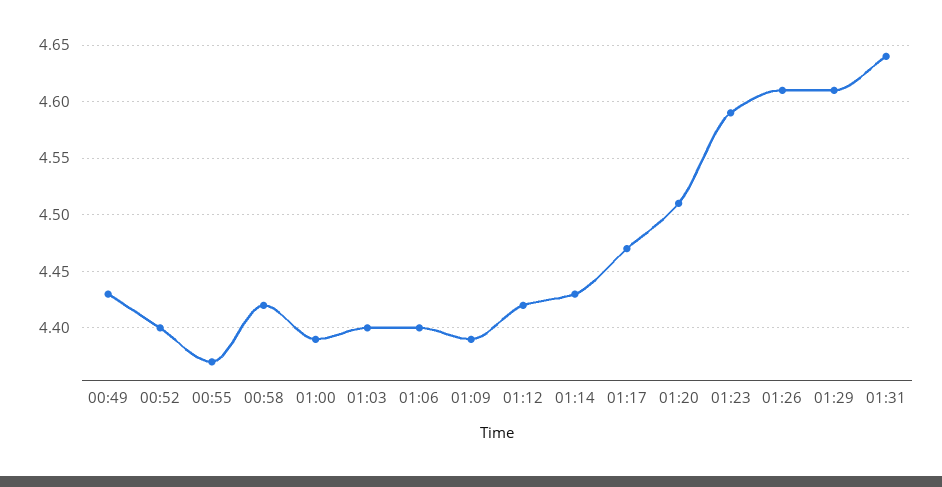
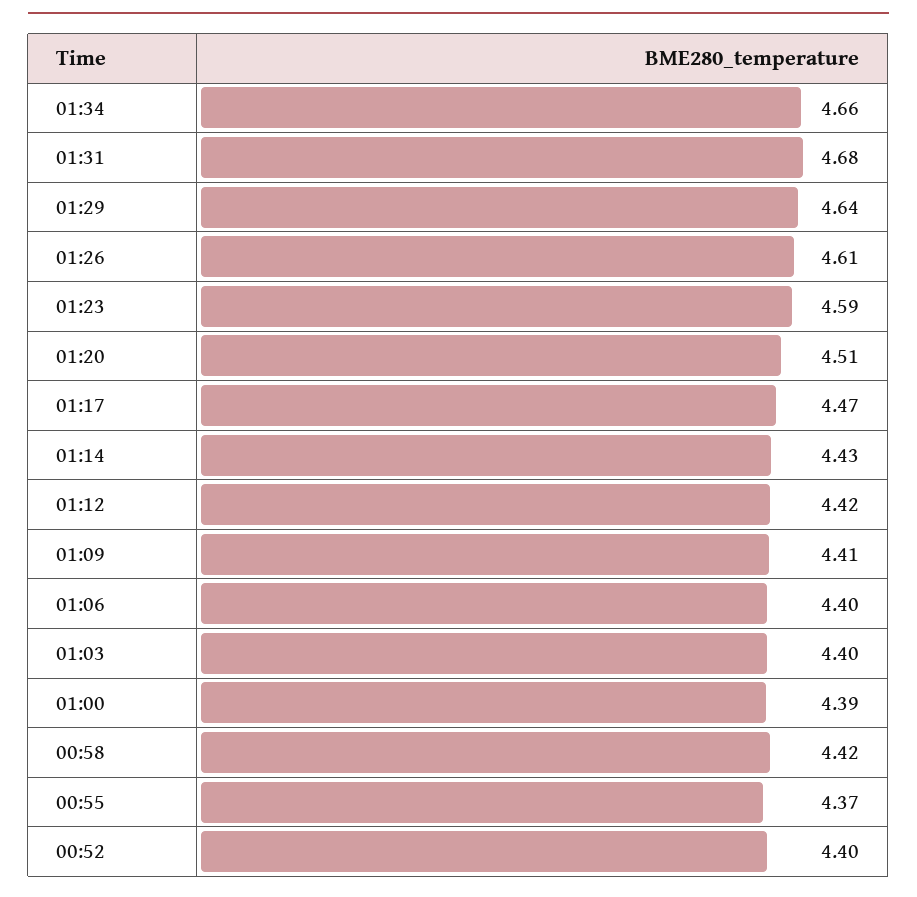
00:49: 4.43 -> none
01:09: 4.39 -> 4.41
01:29: 4.61 -> 4.64
01:31: 4.64 -> 4.68
01:34: none -> 4.66

